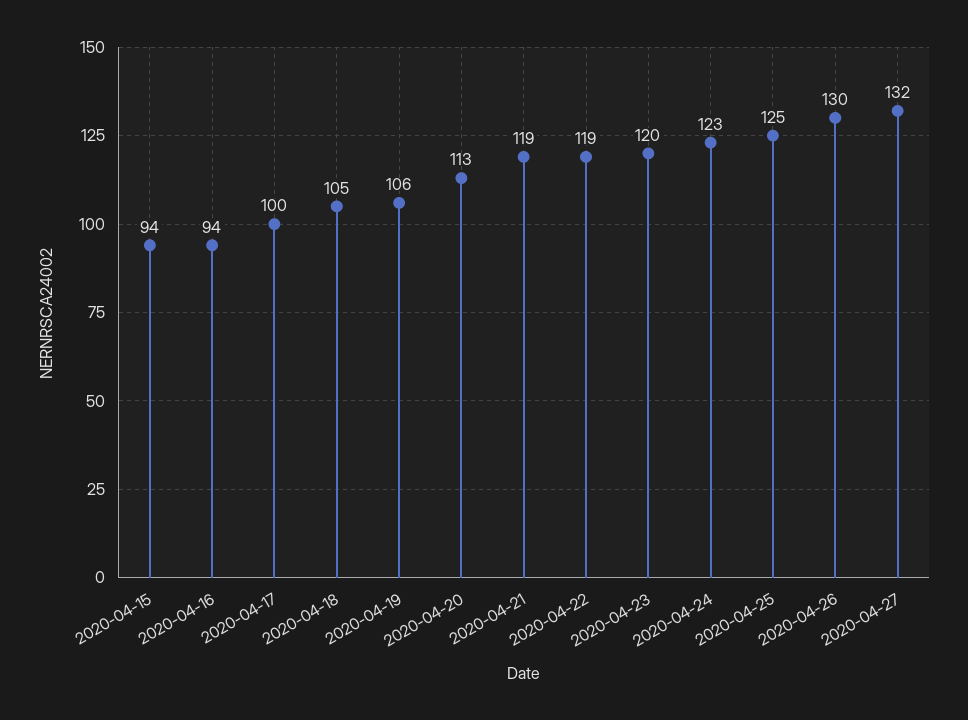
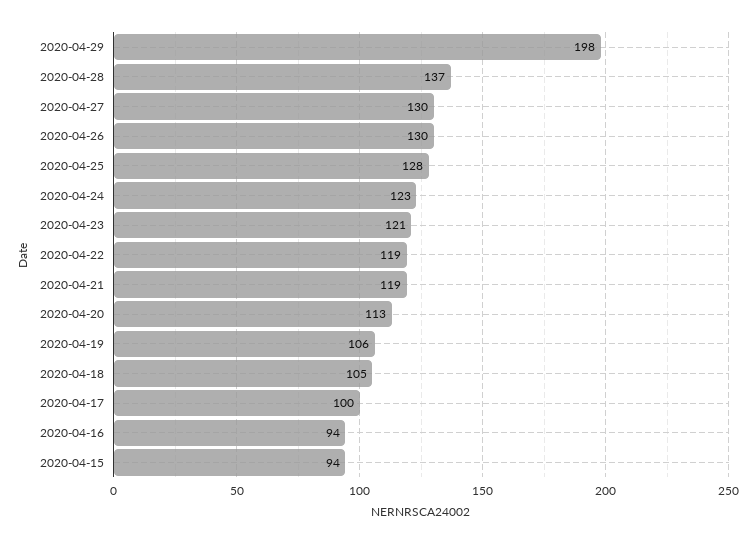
2020-04-23: 120 -> 121
2020-04-25: 125 -> 128
2020-04-27: 132 -> 130
2020-04-29: none -> 198
2020-04-28: none -> 137

